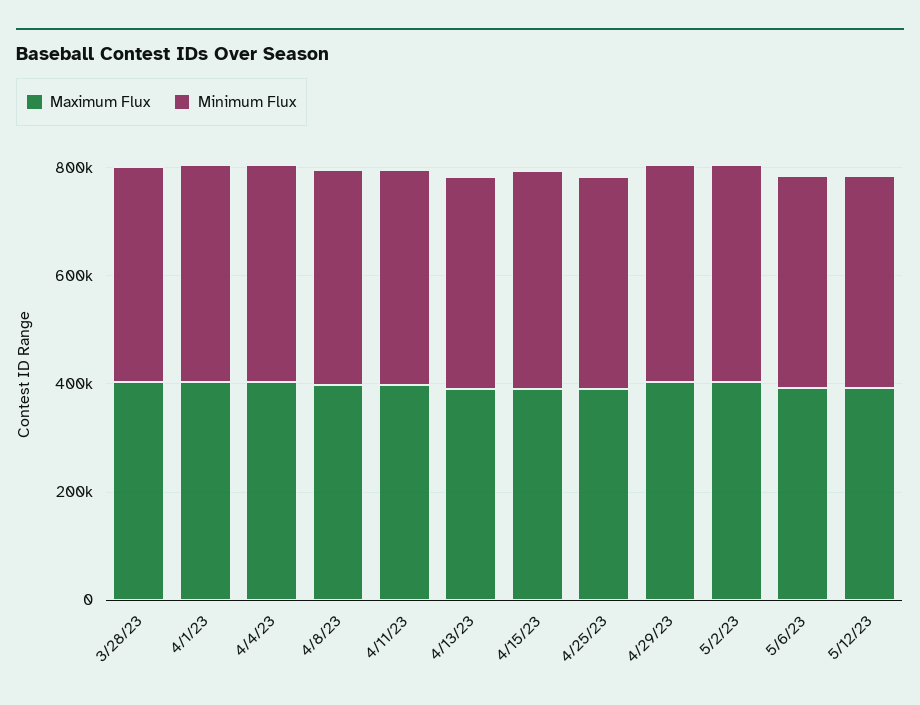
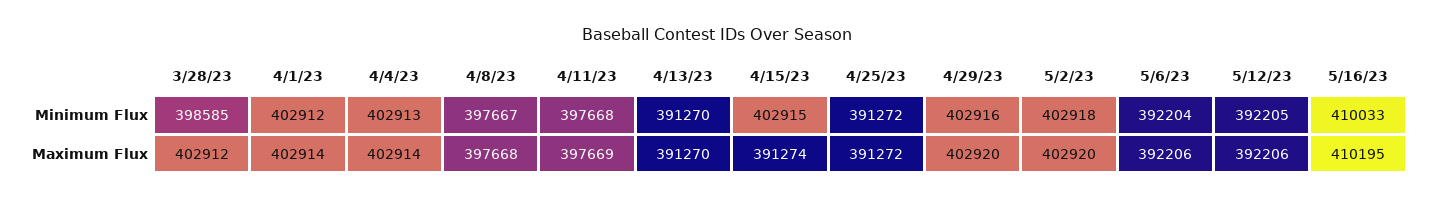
Minimum Flux, 5/16/23: none -> 410033
Maximum Flux, 5/16/23: none -> 410195

